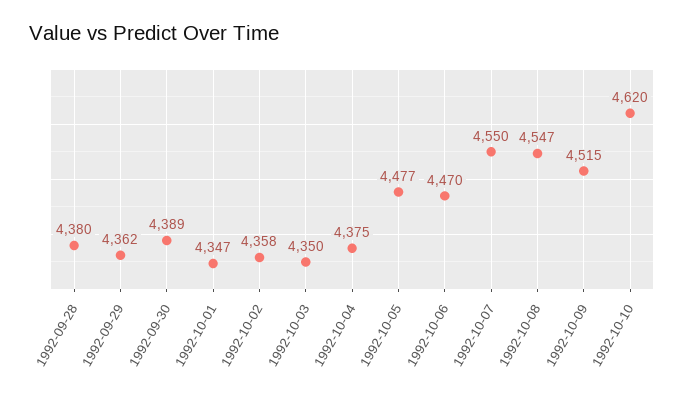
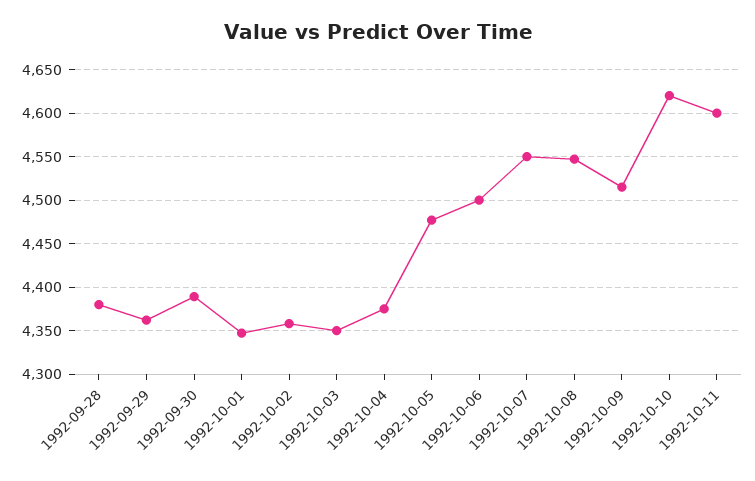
1992-10-06: 4470 -> 4500
1992-10-11: none -> 4600

